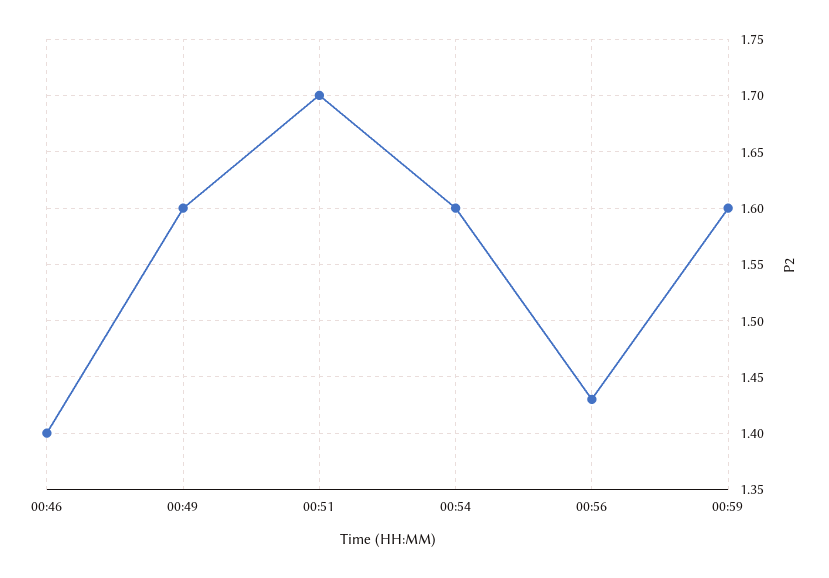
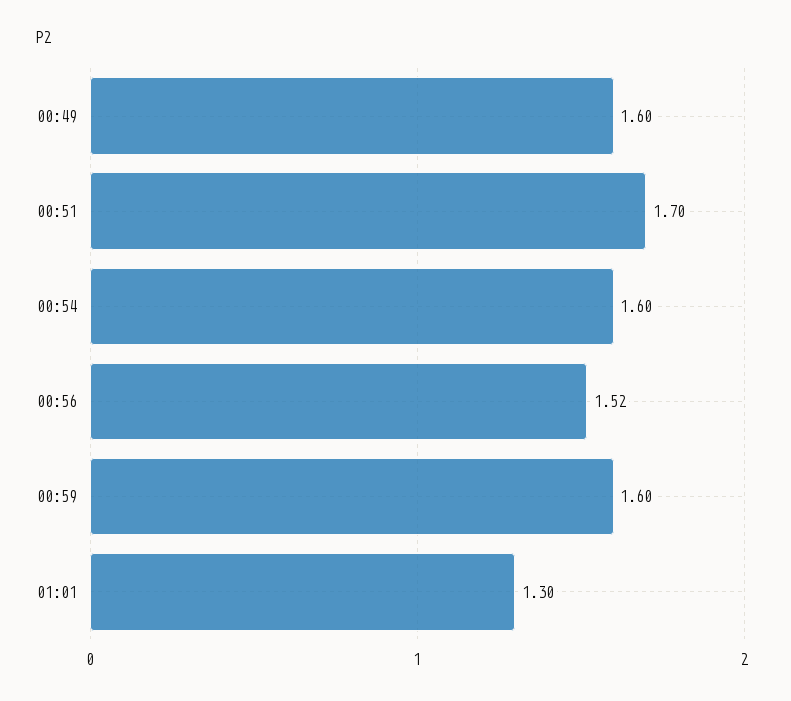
00:46: 1.4 -> none
00:56: 1.43 -> 1.52
01:01: none -> 1.3

